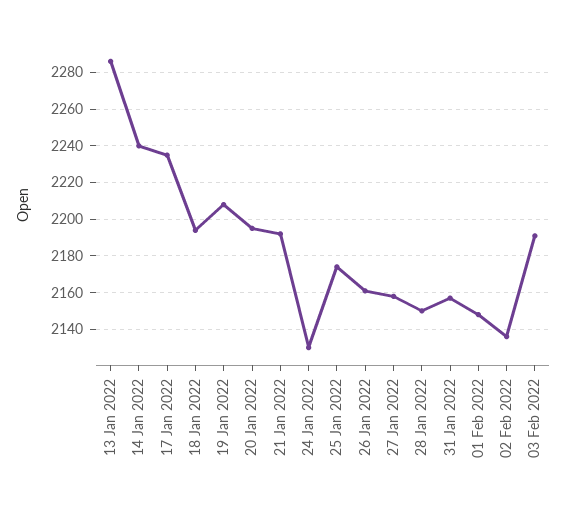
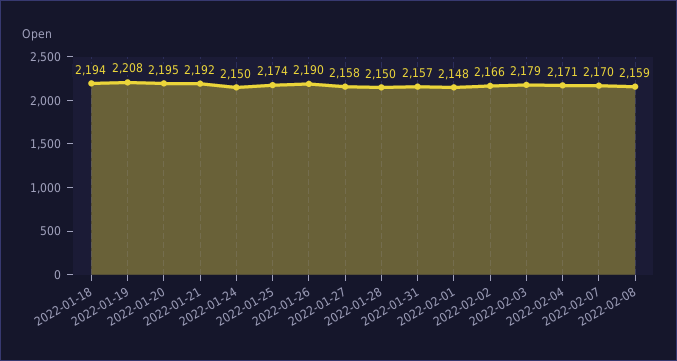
13 Jan 2022: 2285 -> none
14 Jan 2022: 2240 -> none
17 Jan 2022: 2235 -> none
24 Jan 2022: 2130 -> 2150
26 Jan 2022: 2160 -> 2190
02 Feb 2022: 2135 -> 2166
03 Feb 2022: 2190 -> 2179
2022-02-04: none -> 2171
2022-02-07: none -> 2170
2022-02-08: none -> 2159

